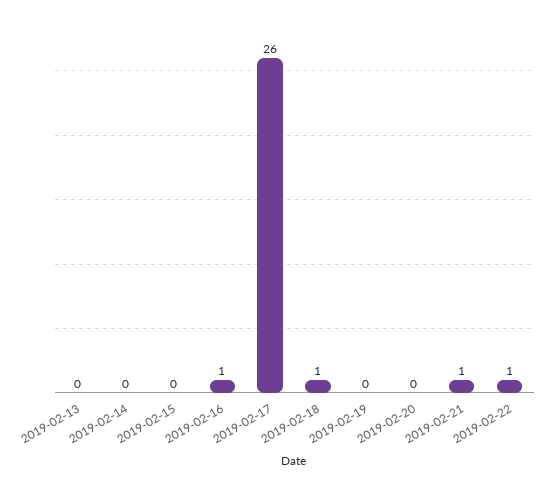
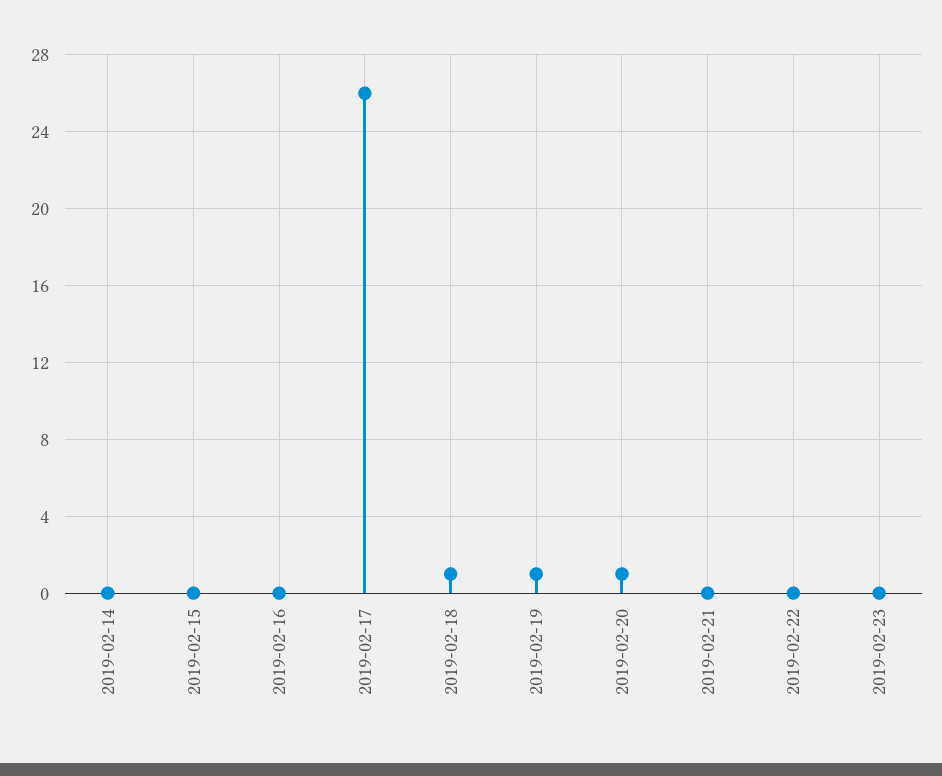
2019-02-13: 0 -> none
2019-02-16: 1 -> 0
2019-02-19: 0 -> 1
2019-02-20: 0 -> 1
2019-02-21: 1 -> 0
2019-02-22: 1 -> 0
2019-02-23: none -> 0

